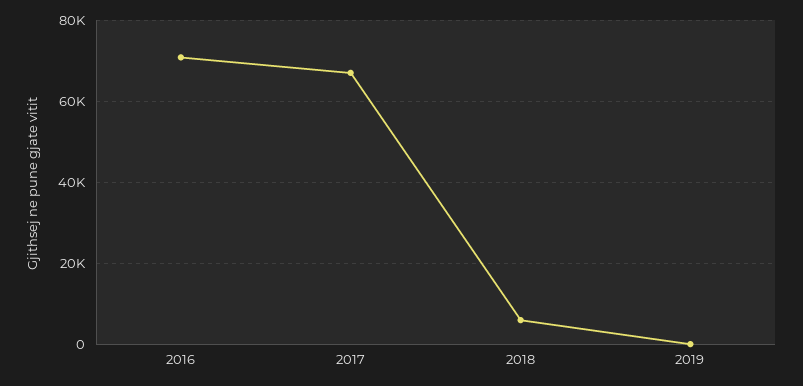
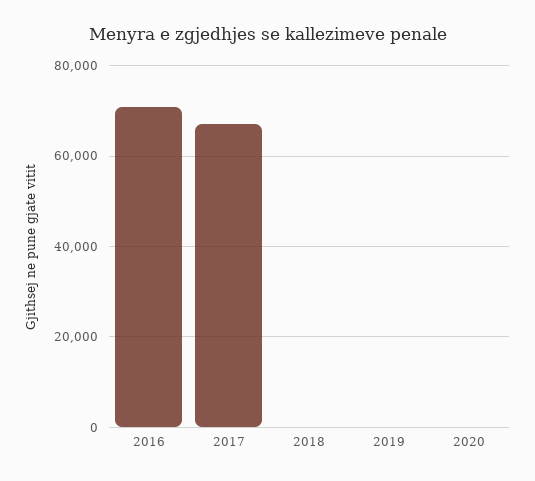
2018: 6000 -> 0
2020: none -> 0

